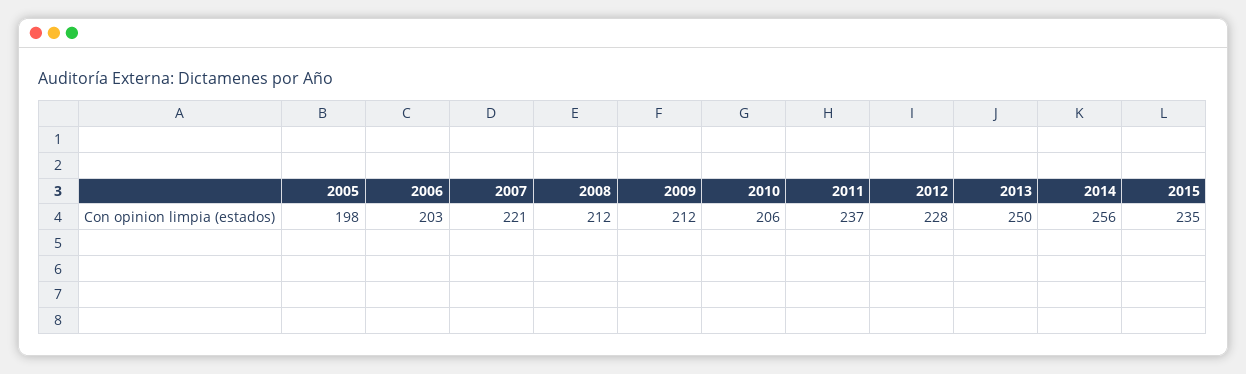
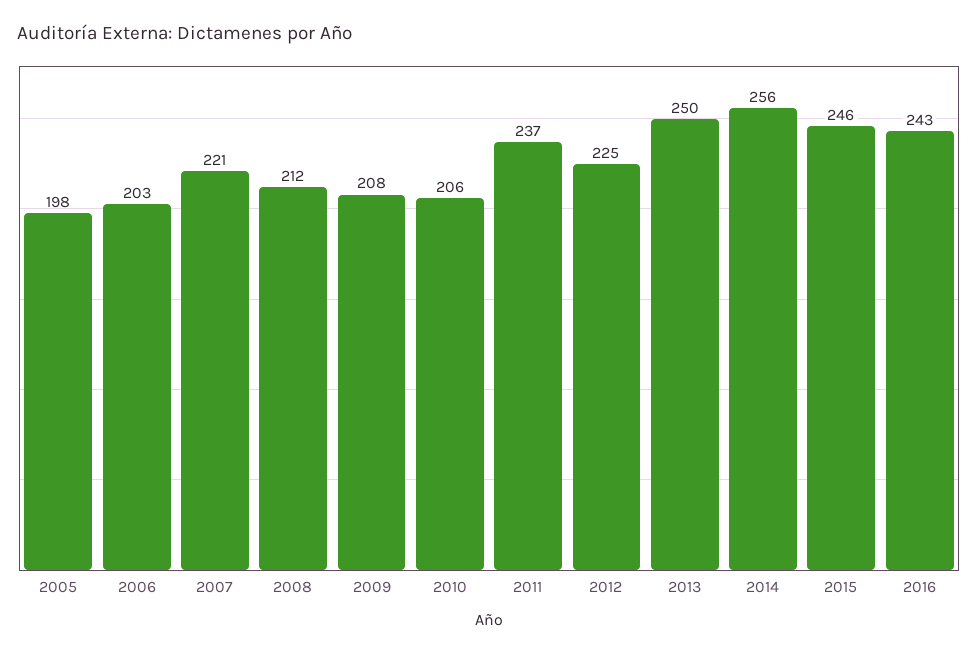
2009: 212 -> 208
2012: 228 -> 225
2015: 235 -> 246
2016: none -> 243

